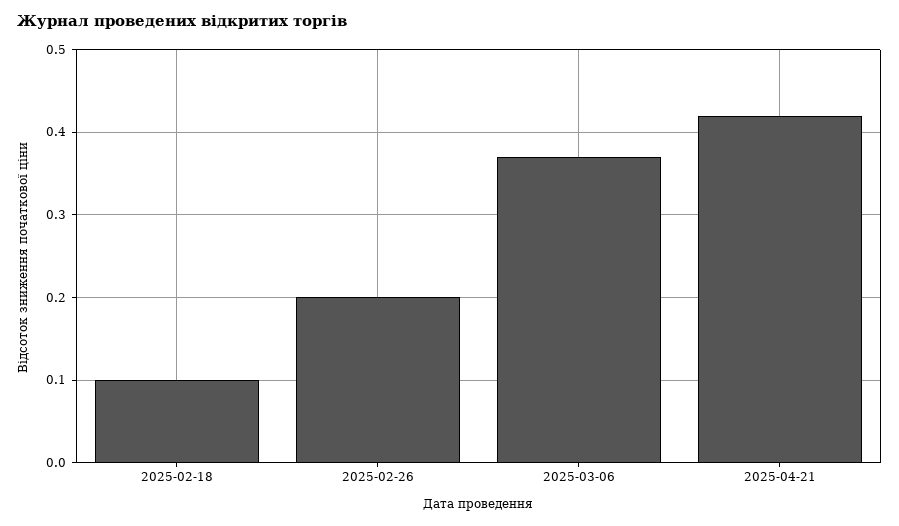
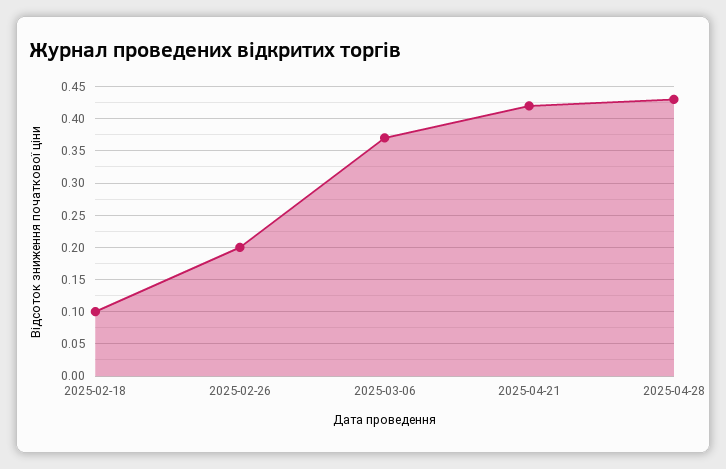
2025-04-28: none -> 0.43

